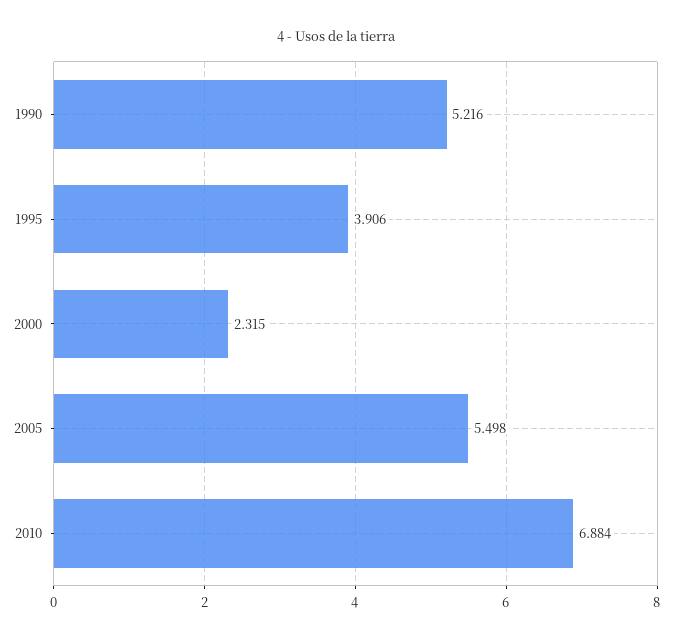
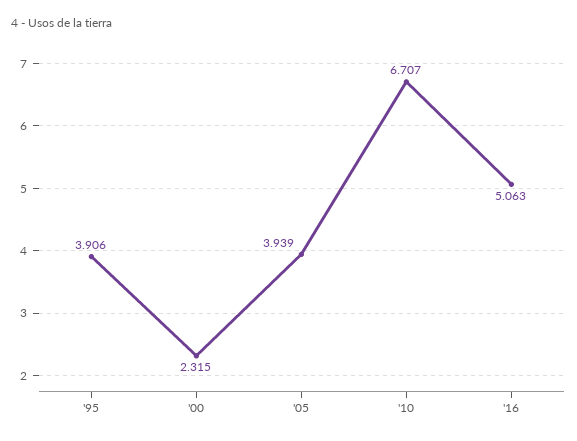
1990: 5.216 -> none
2005: 5.498 -> 3.939
2010: 6.884 -> 6.707
'16: none -> 5.063

